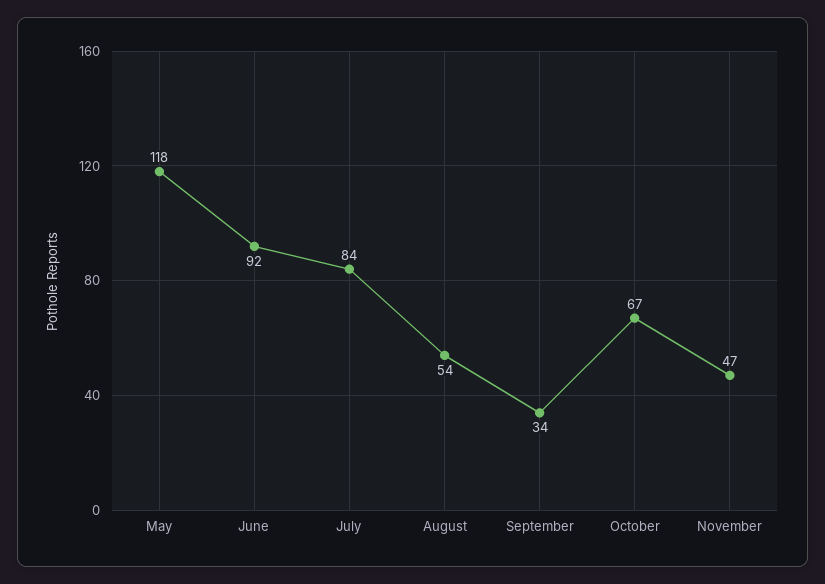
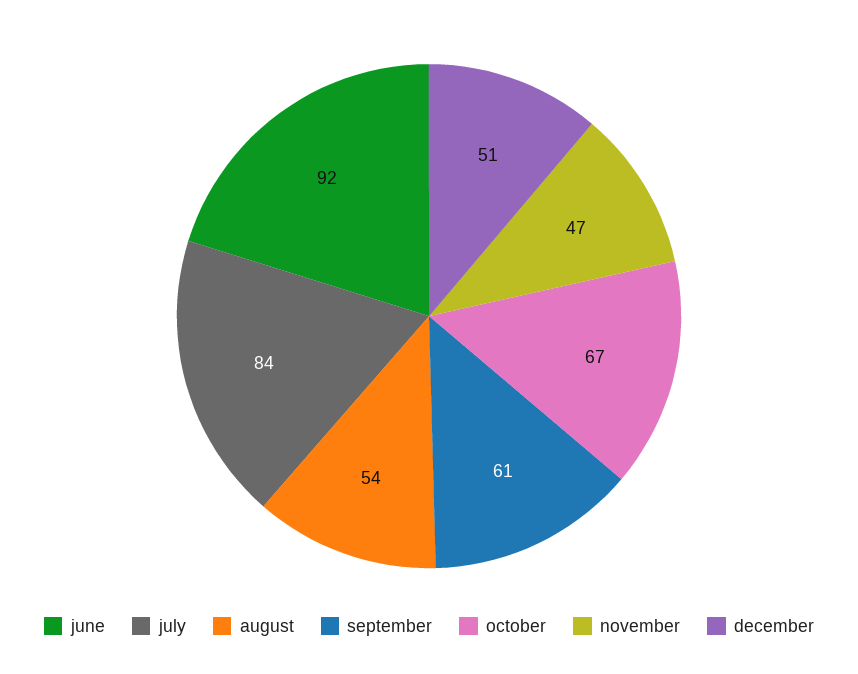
May: 118 -> none
September: 34 -> 61
december: none -> 51

